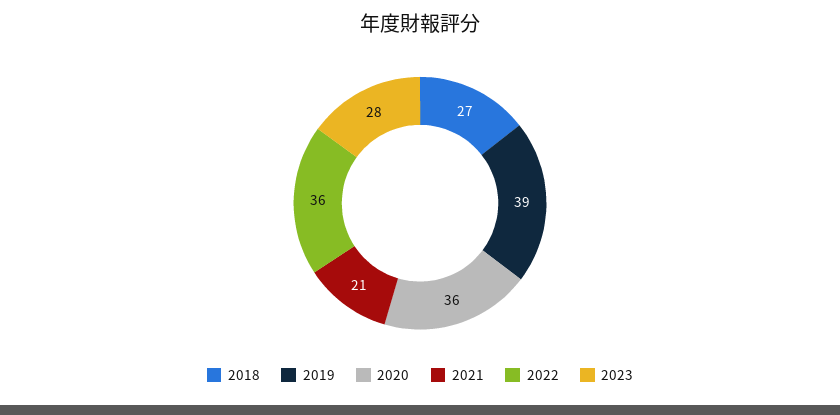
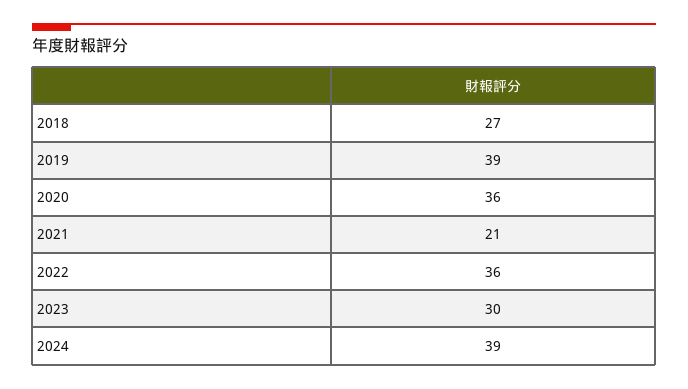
2023: 28 -> 30
2024: none -> 39

